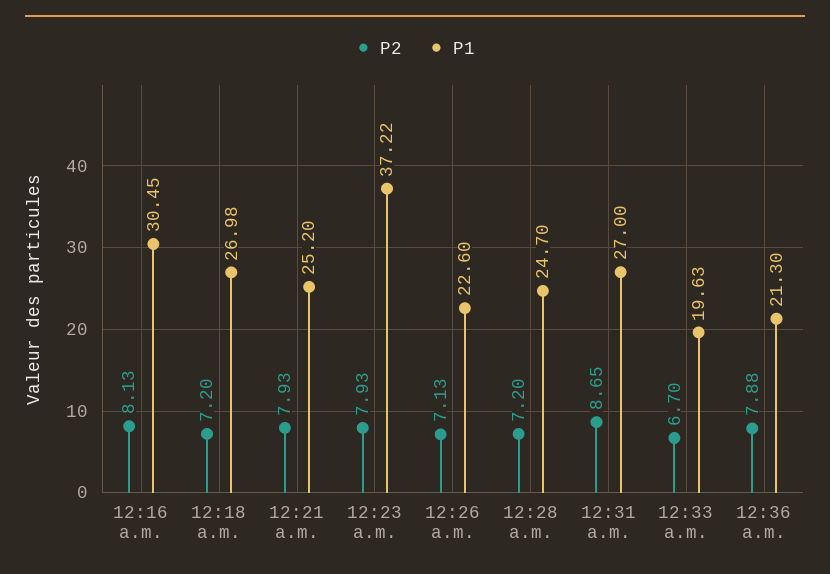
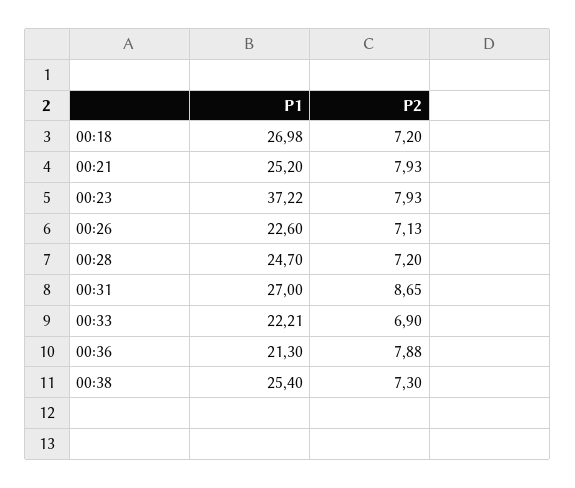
P2, 12:16 a.m.: 8.13 -> none
P1, 12:16 a.m.: 30.45 -> none
P2, 12:33 a.m.: 6.7 -> 6.9
P1, 12:33 a.m.: 19.63 -> 22.21
P1, 00:38: none -> 25.4
P2, 00:38: none -> 7.3

